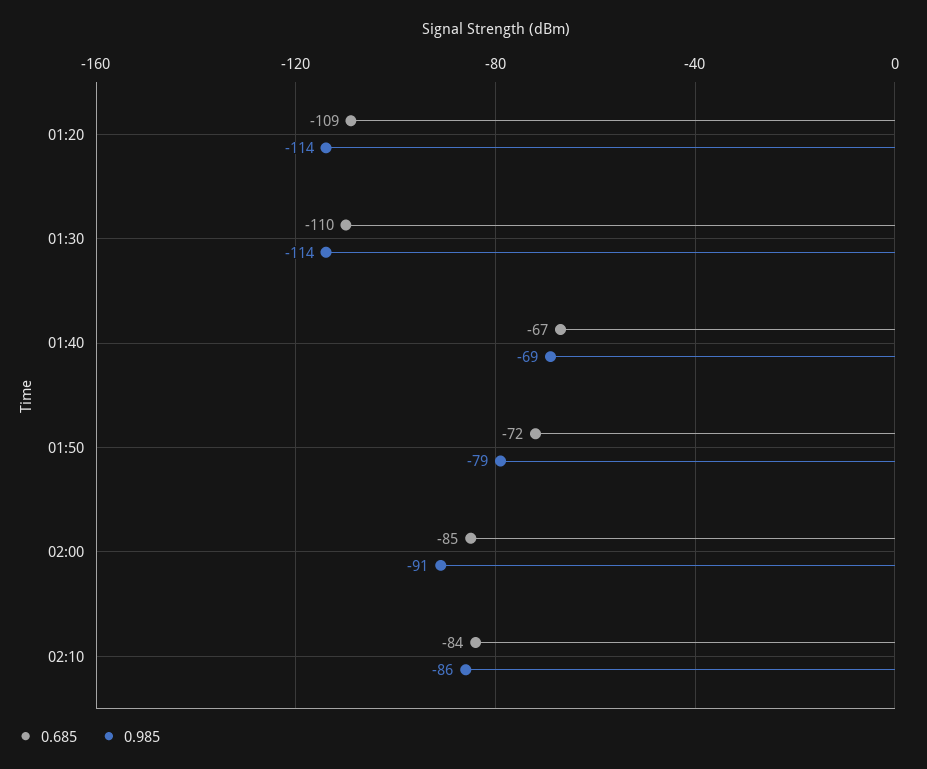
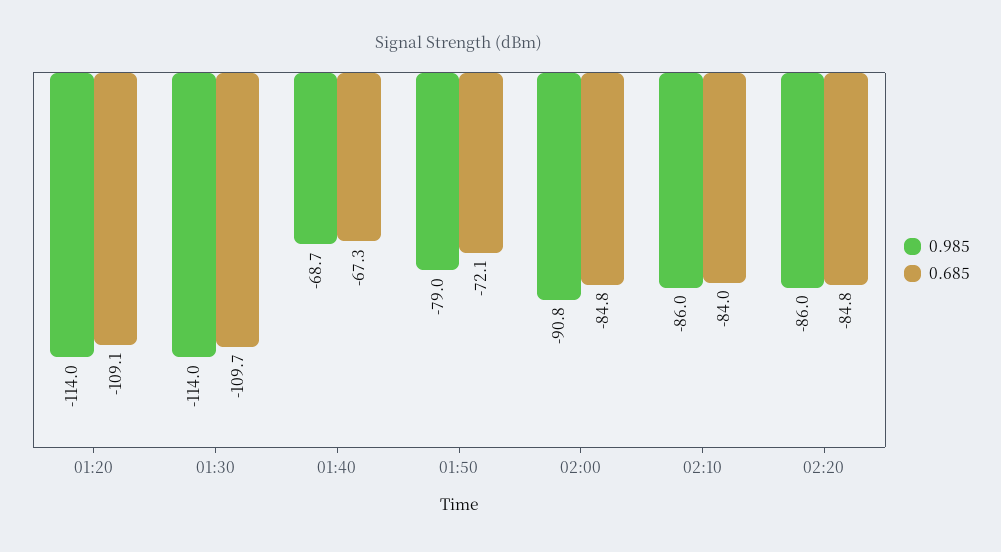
0.985, 02:20: none -> -86
0.685, 02:20: none -> -84.8

